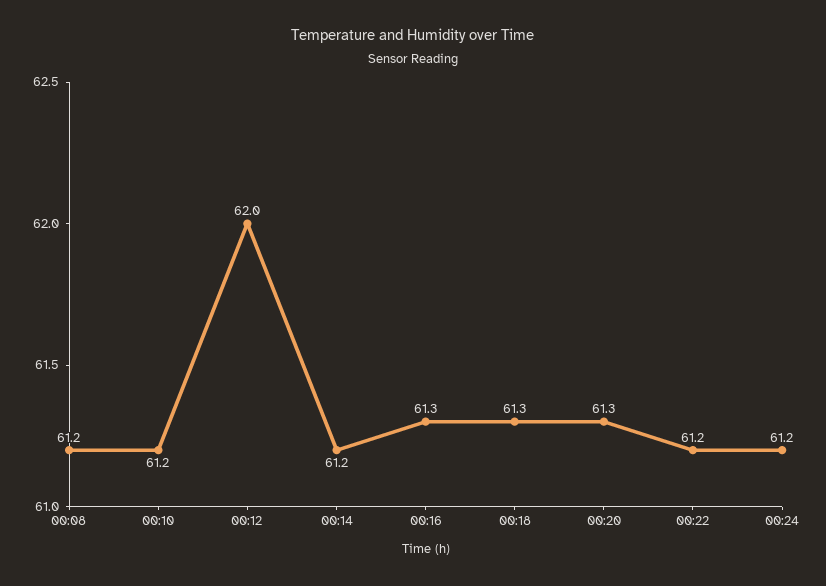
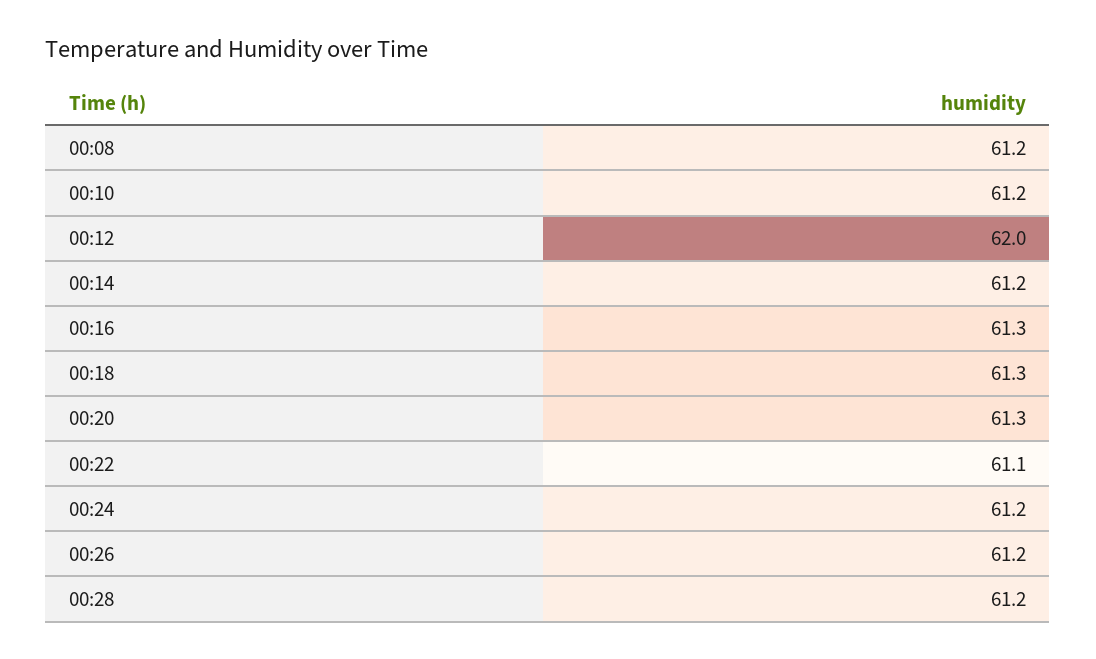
00:22: 61.2 -> 61.1
00:26: none -> 61.2
00:28: none -> 61.2

